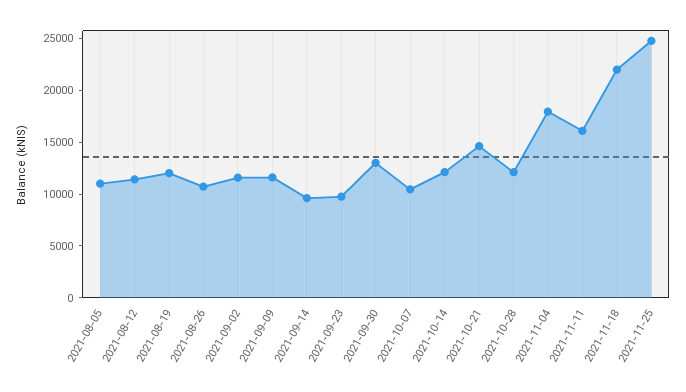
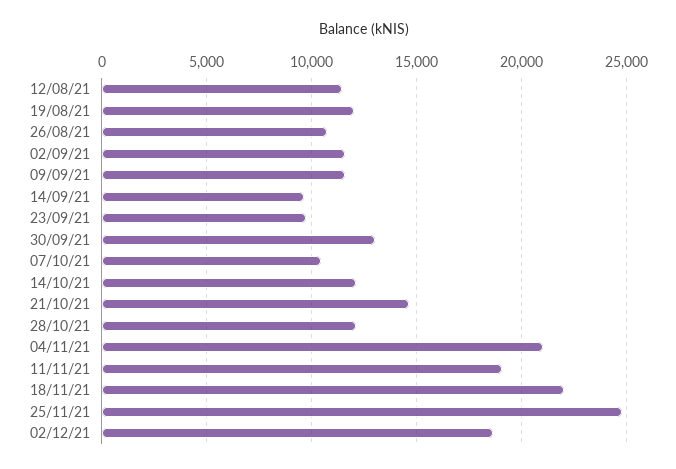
2021-08-05: 11000 -> none
2021-11-04: 18000 -> 21000
2021-11-11: 16000 -> 19000
02/12/21: none -> 18500

